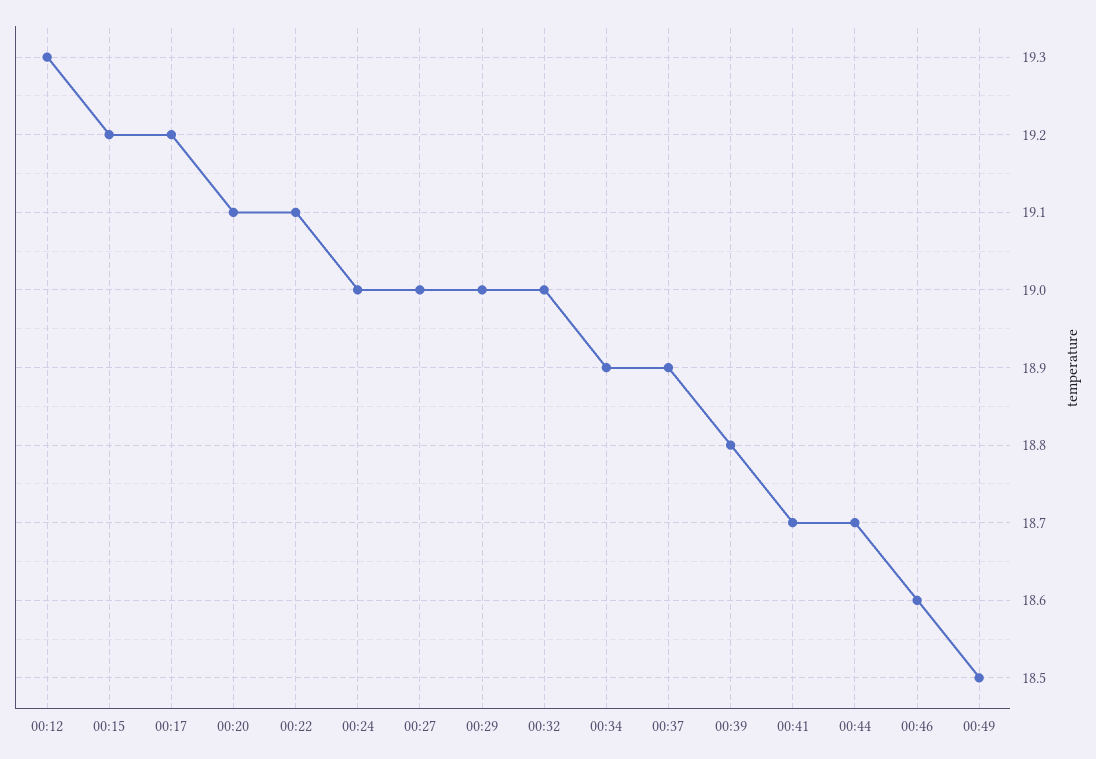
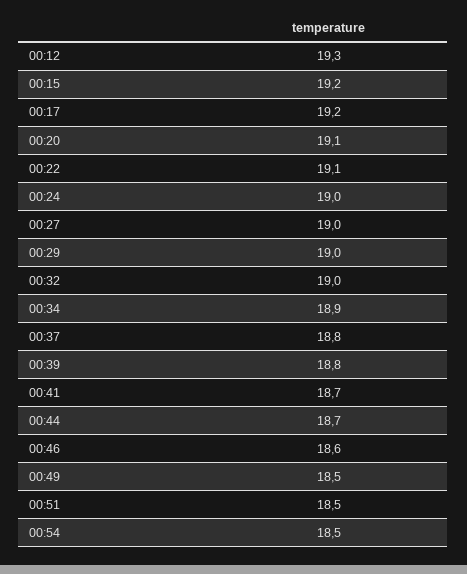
00:37: 18.9 -> 18.8
00:51: none -> 18.5
00:54: none -> 18.5

